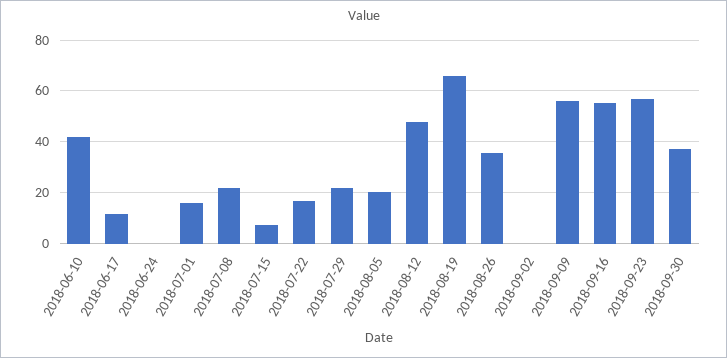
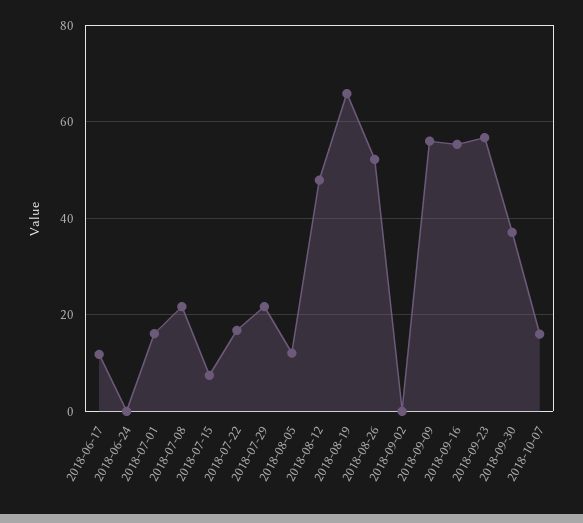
2018-06-10: 42.5 -> none
2018-08-05: 20 -> 12
2018-08-26: 35 -> 52
2018-10-07: none -> 16

